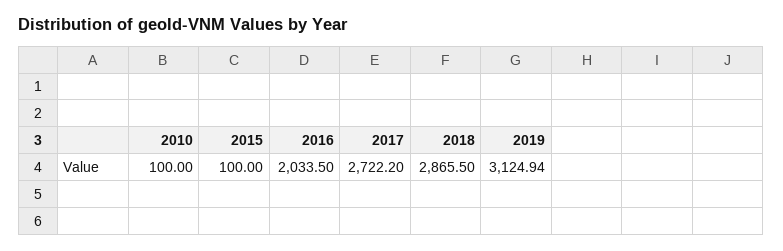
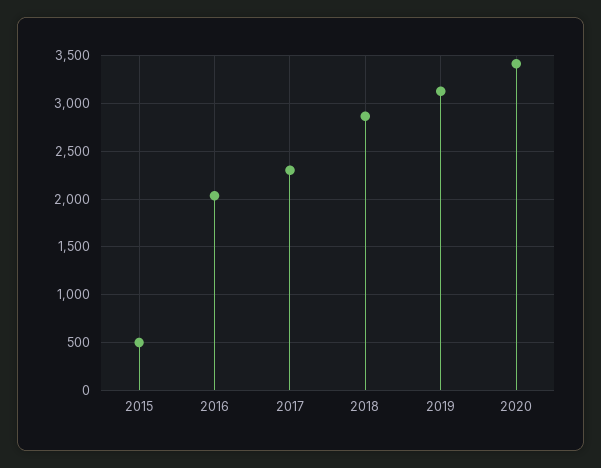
2010: 100 -> none
2015: 100 -> 500
2017: 2722.2 -> 2300
2020: none -> 3400

